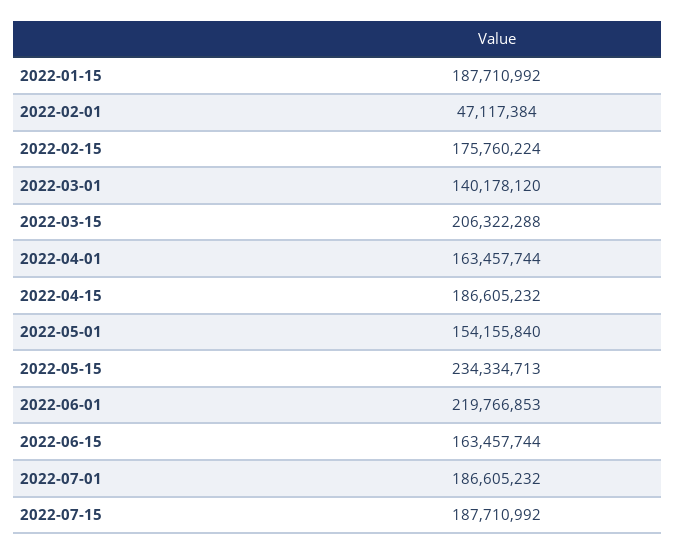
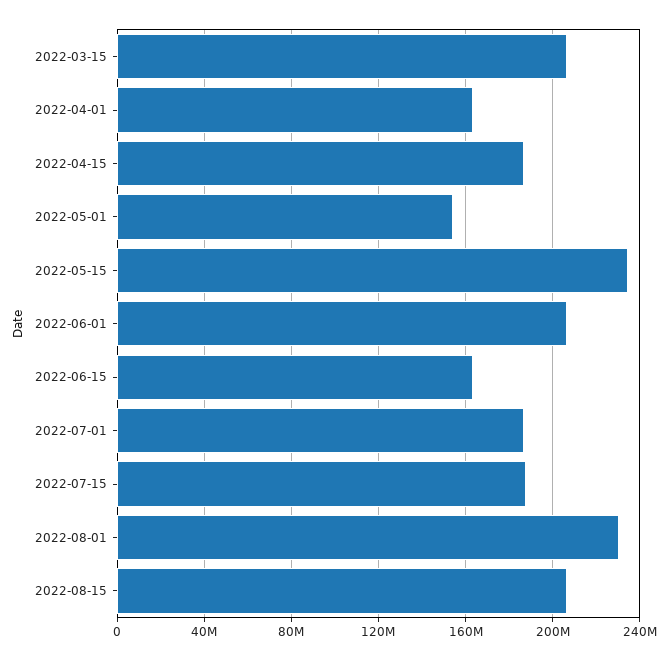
2022-01-15: 187710992 -> none
2022-02-01: 47117384 -> none
2022-02-15: 175760224 -> none
2022-03-01: 140178120 -> none
2022-06-01: 219766853 -> 205000000
2022-08-01: none -> 230000000
2022-08-15: none -> 205000000

